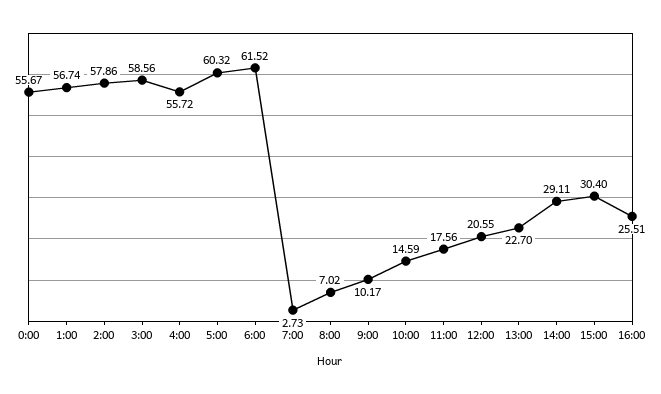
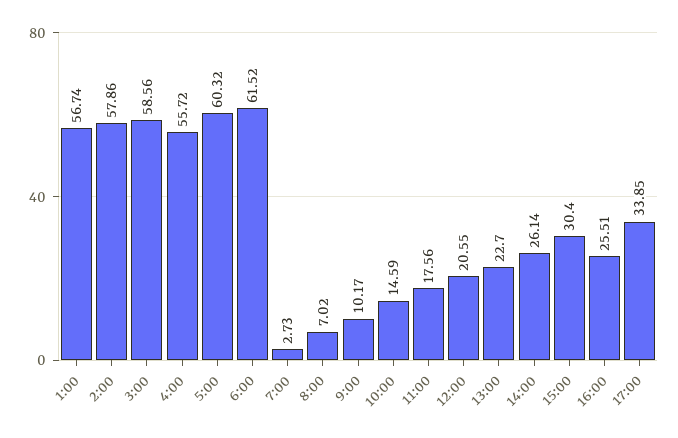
0:00: 55.67 -> none
14:00: 29.11 -> 26.14
17:00: none -> 33.85

